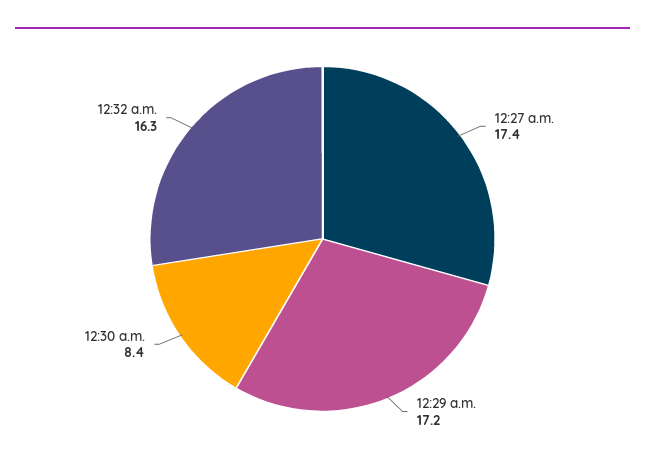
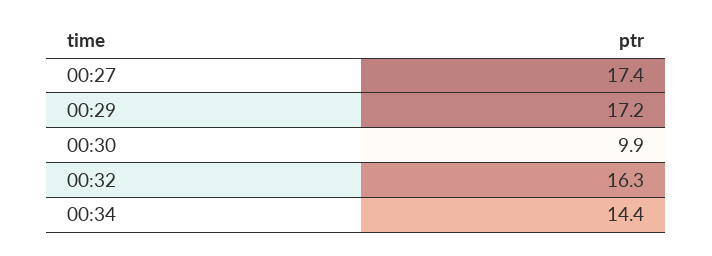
12:30 a.m.: 8.4 -> 9.9
00:34: none -> 14.4

